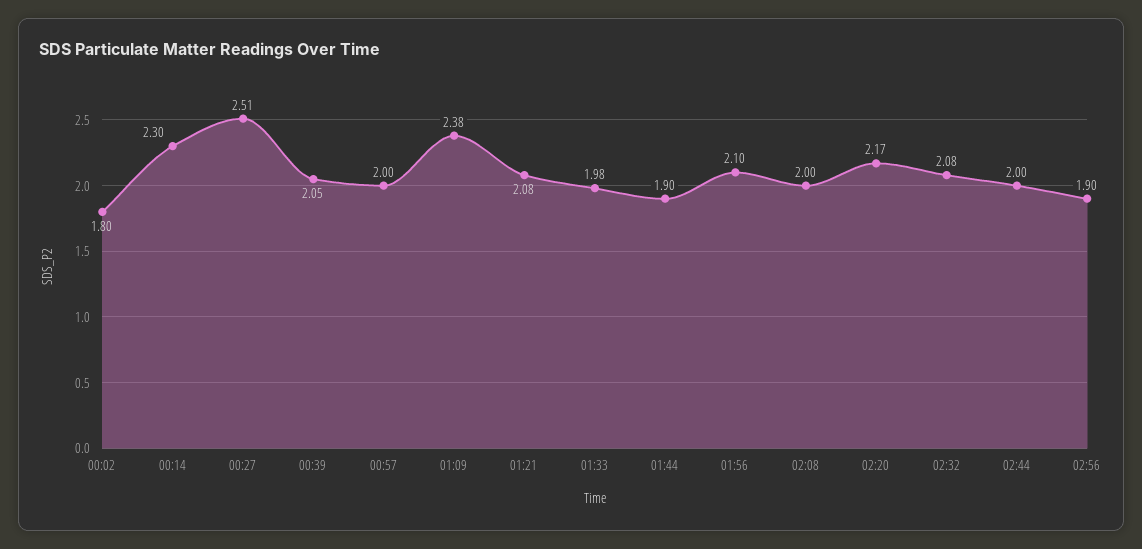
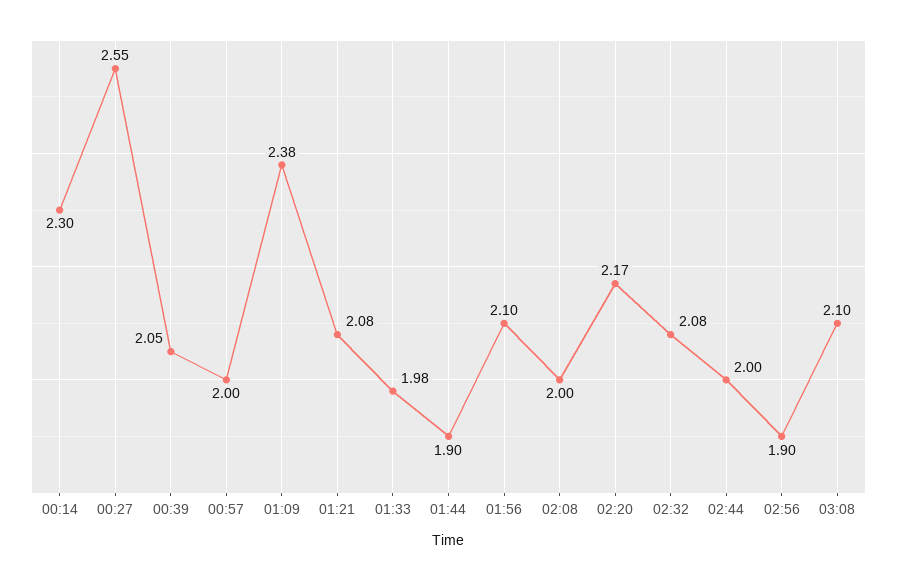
00:02: 1.8 -> none
00:27: 2.51 -> 2.55
03:08: none -> 2.1

